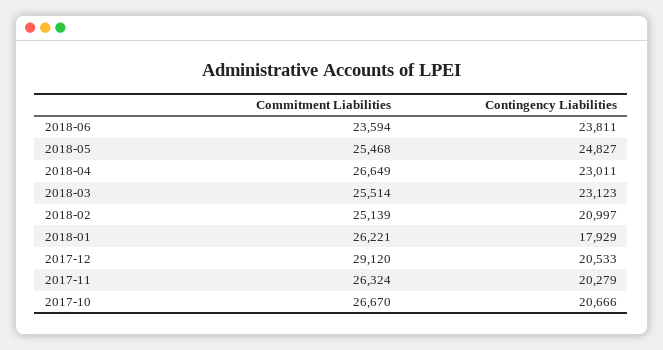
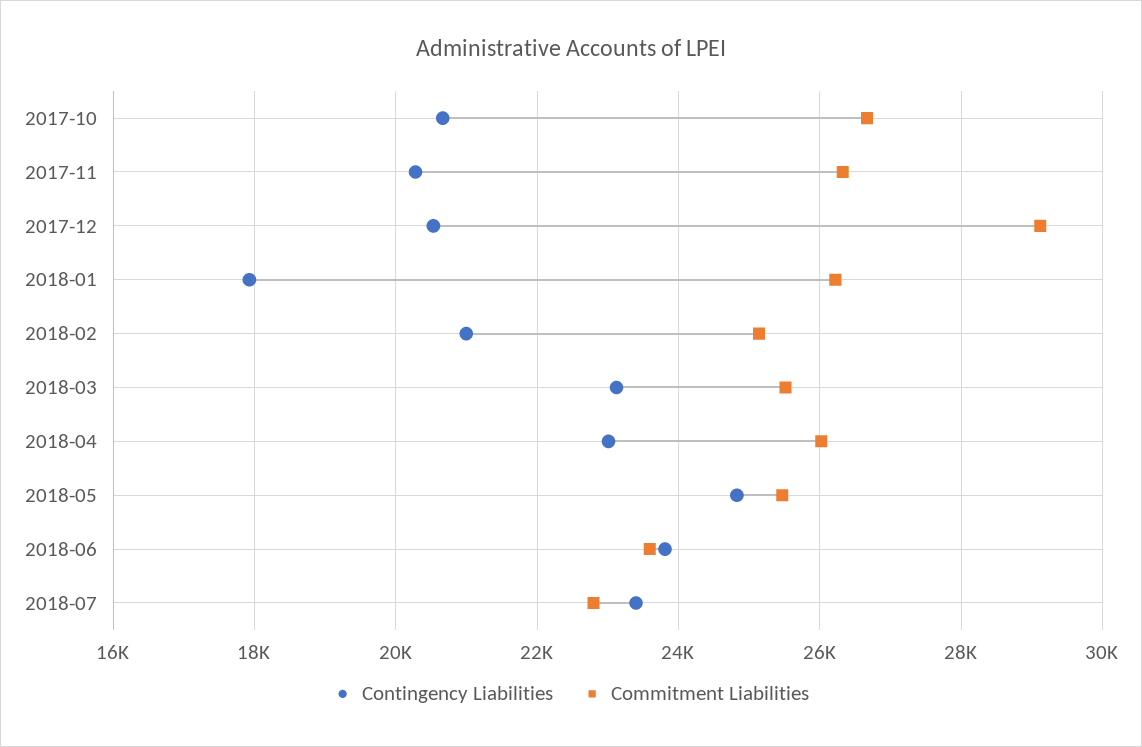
Commitment Liabilities, 2018-04: 26649 -> 26000
Contingency Liabilities, 2018-07: none -> 23400
Commitment Liabilities, 2018-07: none -> 22800

